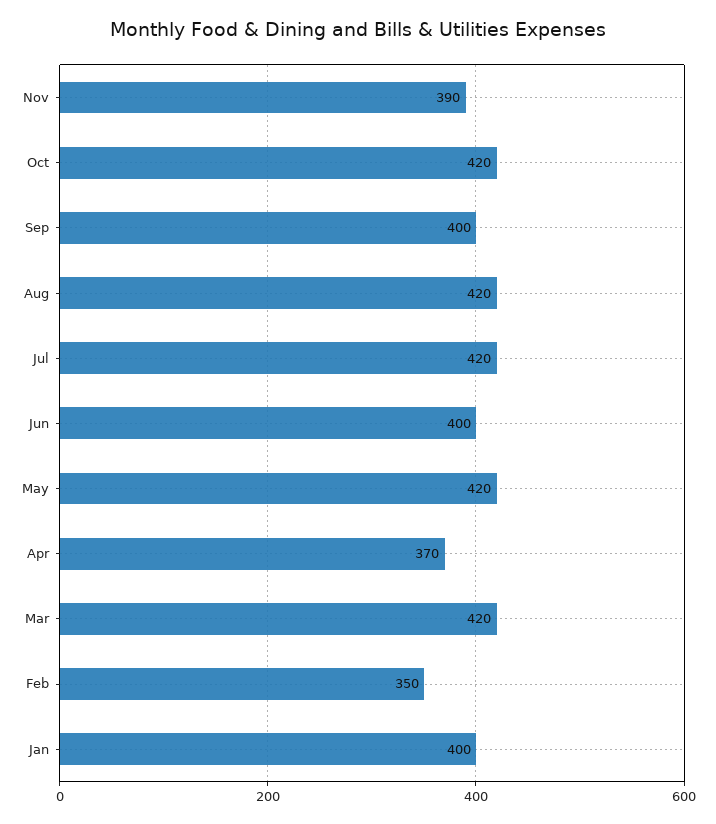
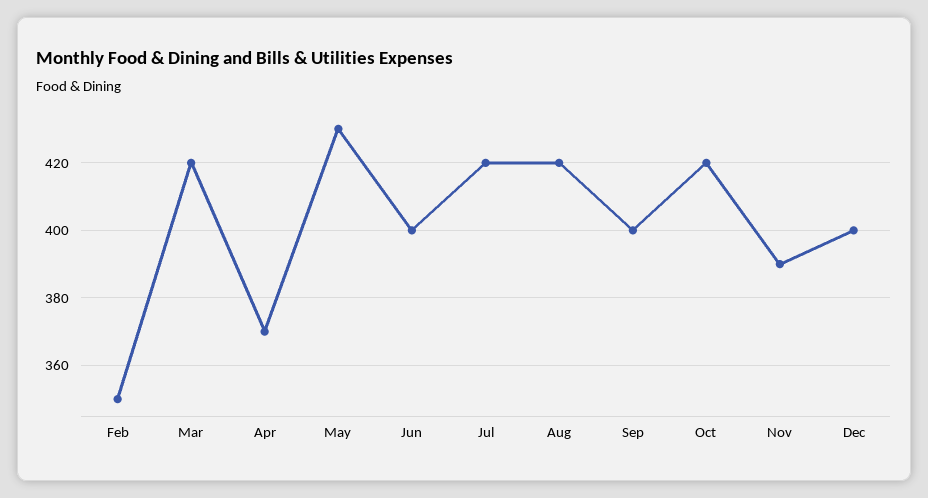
May: 420 -> 430
Jan: 400 -> none
Dec: none -> 400

